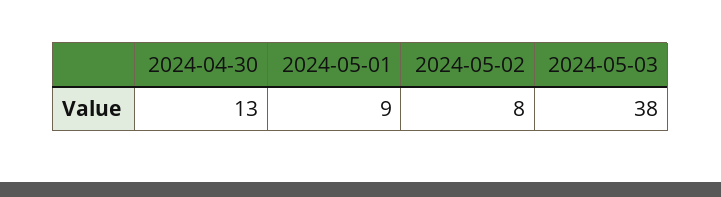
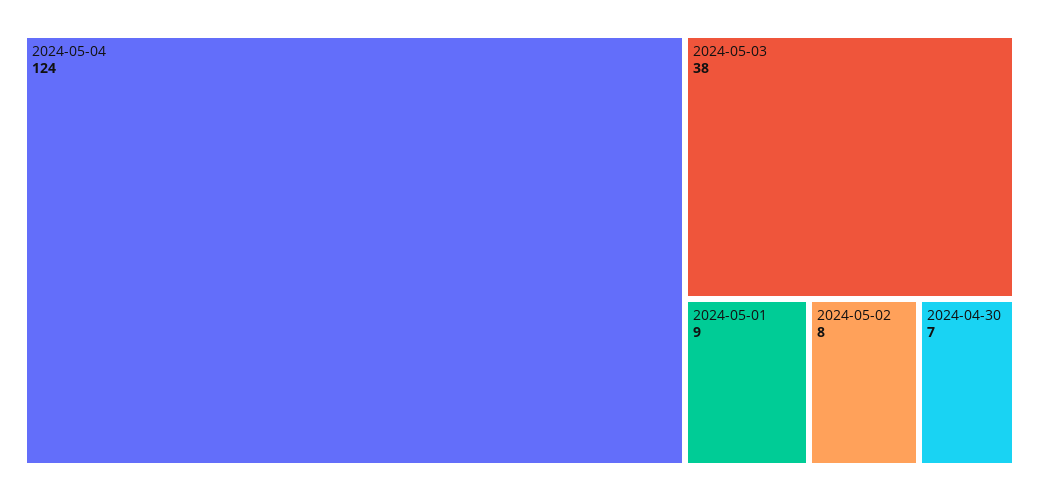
2024-04-30: 13 -> 7
2024-05-04: none -> 124

